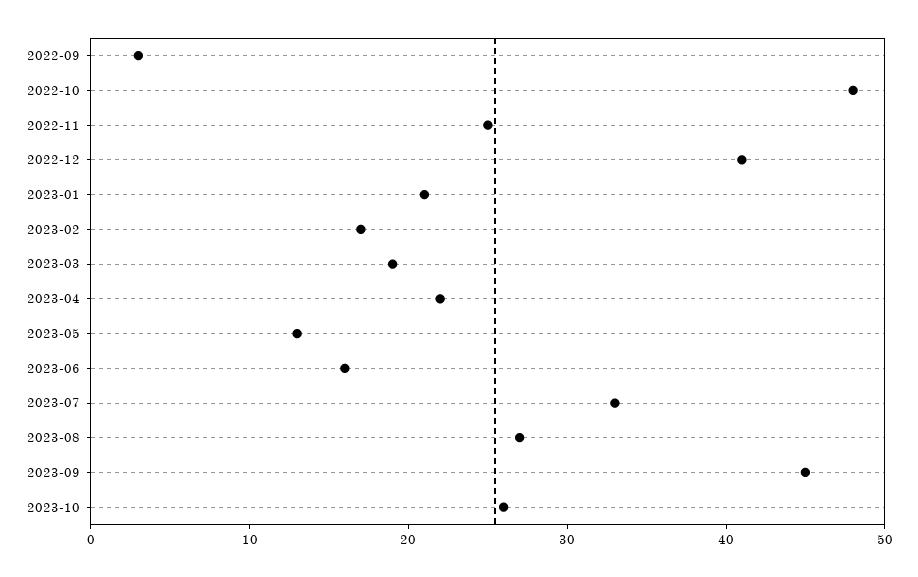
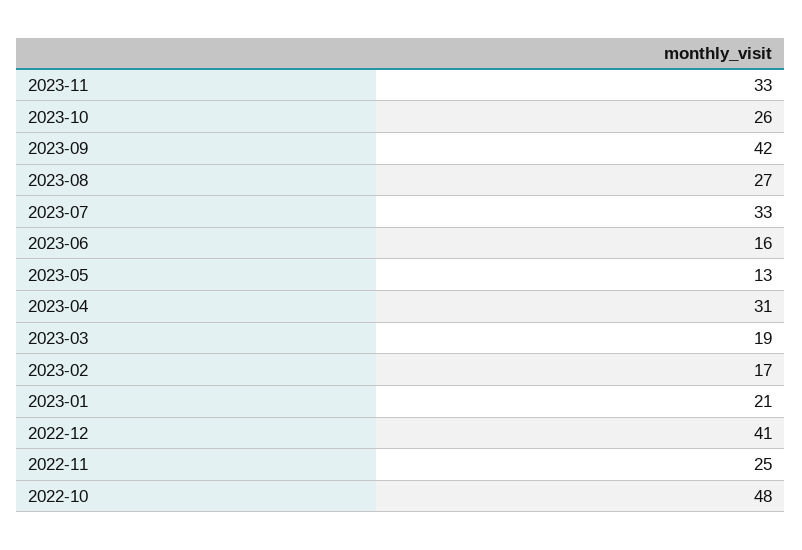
2022-09: 3 -> none
2023-04: 22 -> 31
2023-09: 45 -> 42
2023-11: none -> 33

